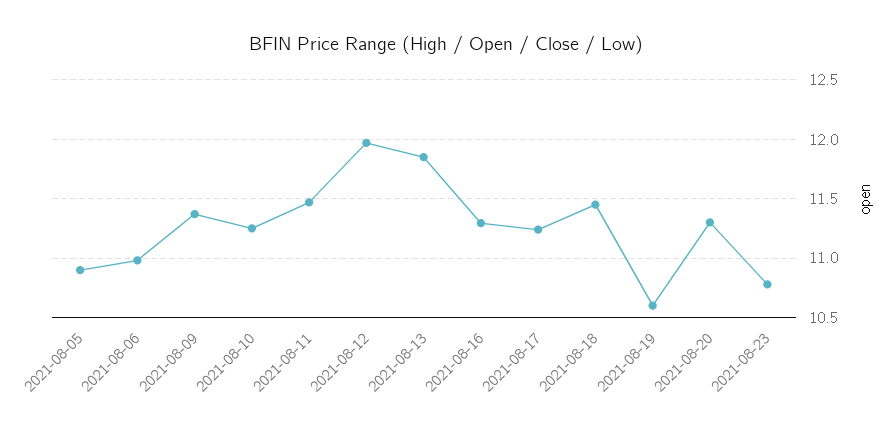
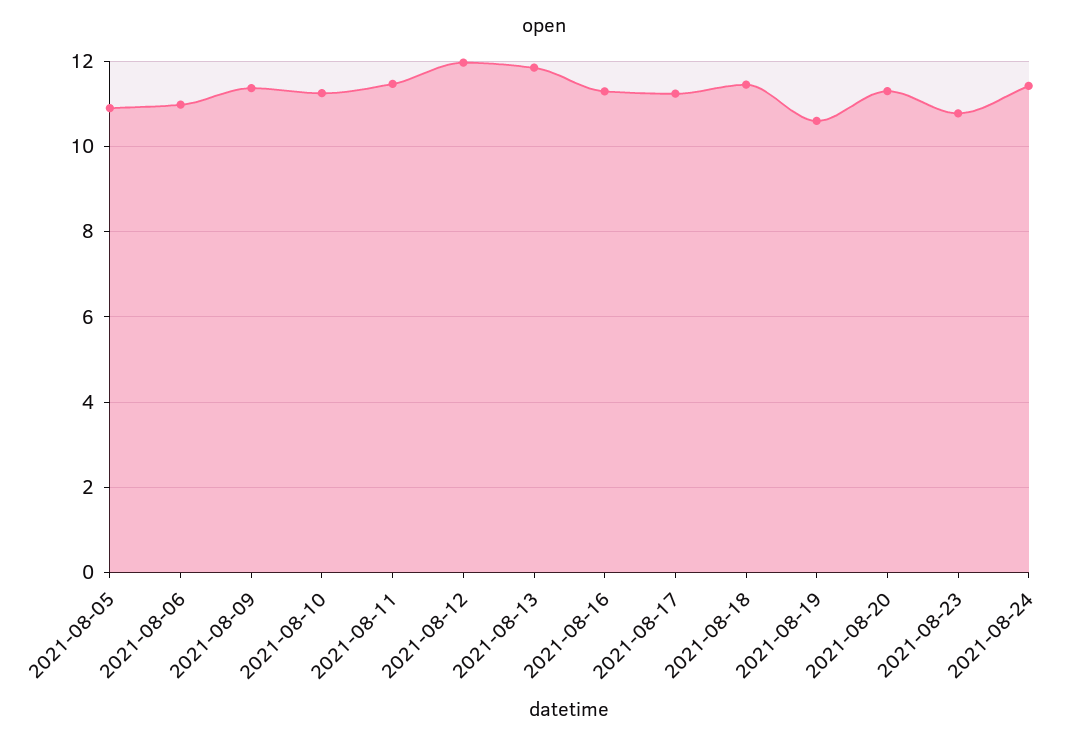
2021-08-24: none -> 11.4

